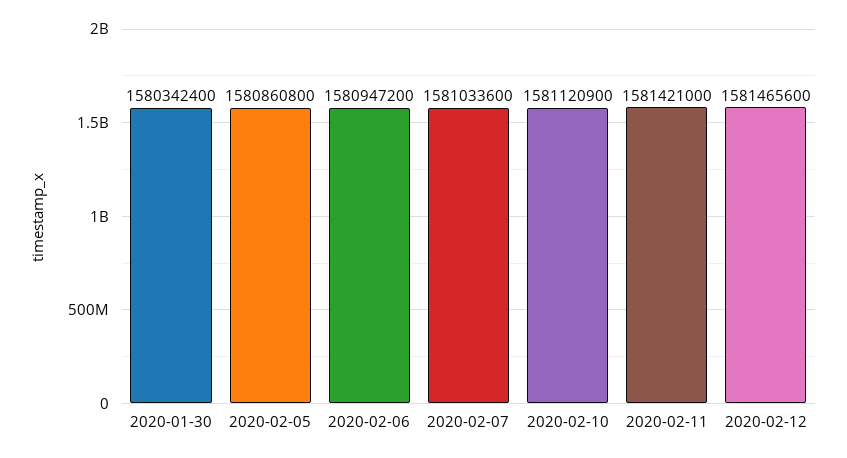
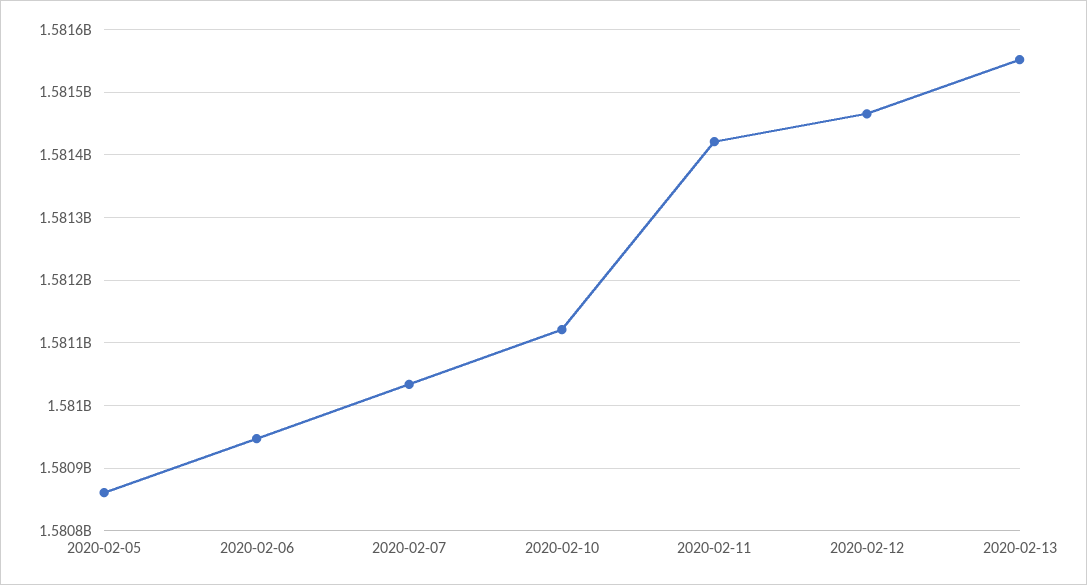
2020-01-30: 1580342400 -> none
2020-02-13: none -> 1581550000

